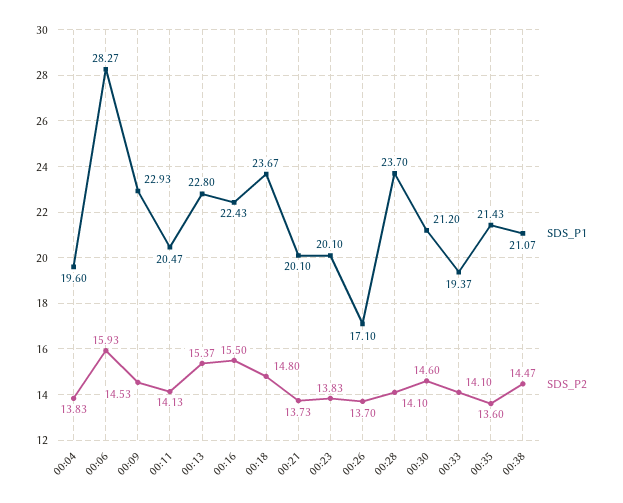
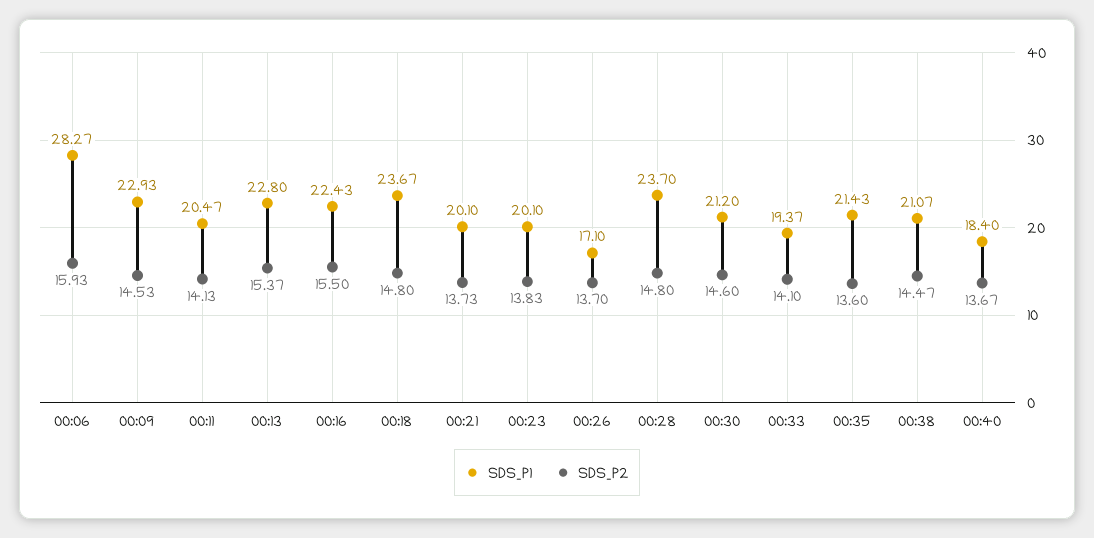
SDS_P1, 00:04: 19.6 -> none
SDS_P2, 00:04: 13.83 -> none
SDS_P2, 00:28: 14.1 -> 14.8
SDS_P1, 00:40: none -> 18.4
SDS_P2, 00:40: none -> 13.67

